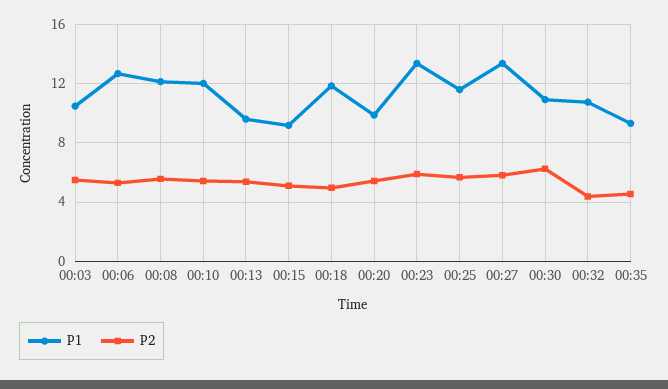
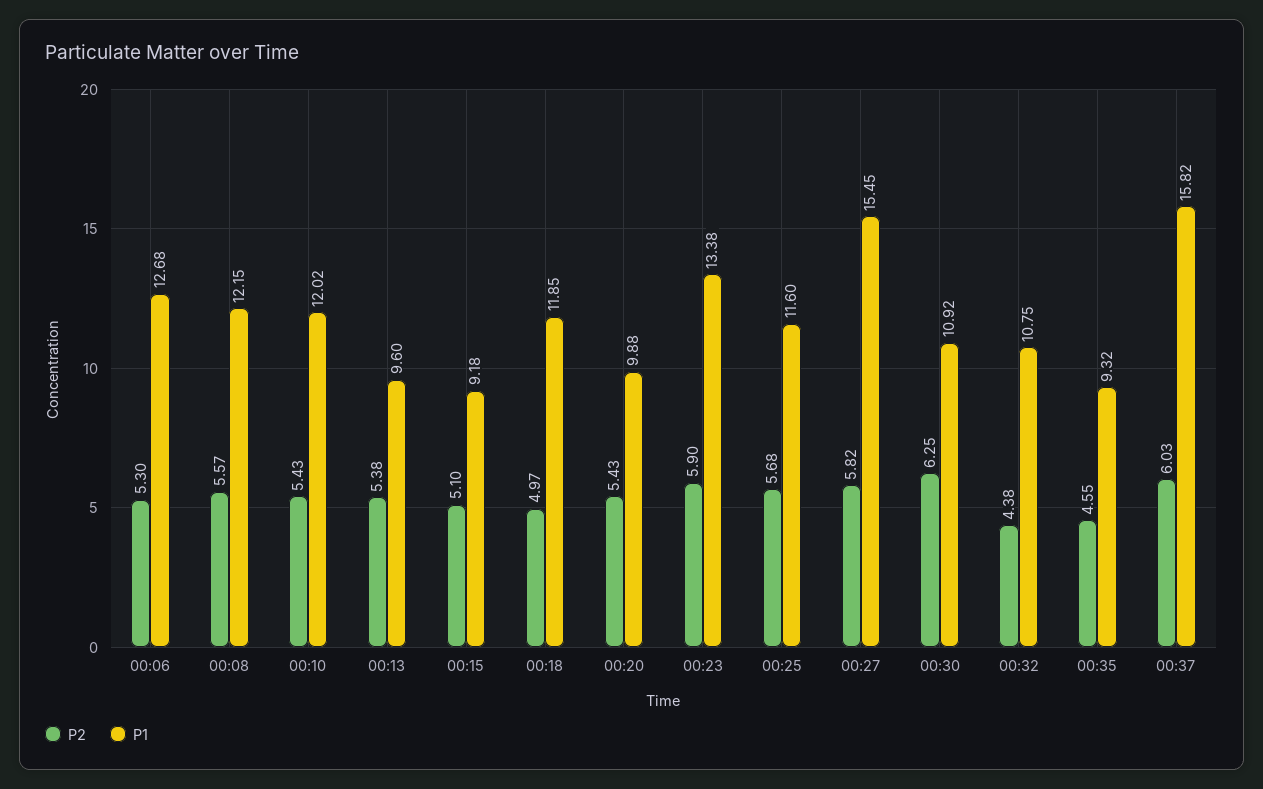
P1, 00:03: 10.5 -> none
P2, 00:03: 5.5 -> none
P1, 00:27: 13.5 -> 15.45
P2, 00:37: none -> 6.03
P1, 00:37: none -> 15.82

